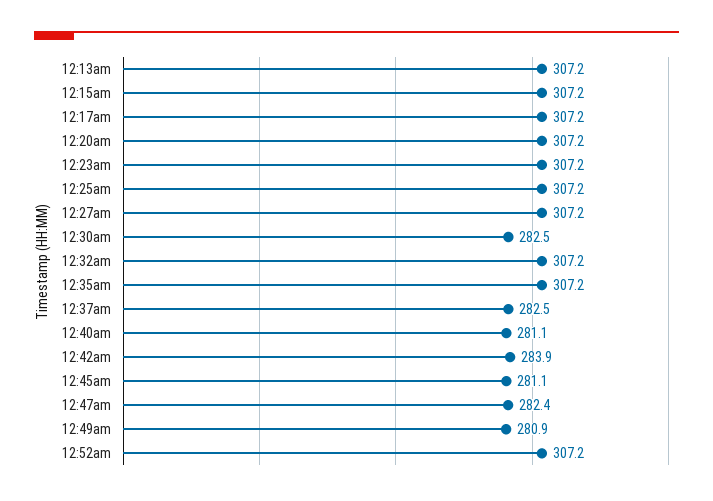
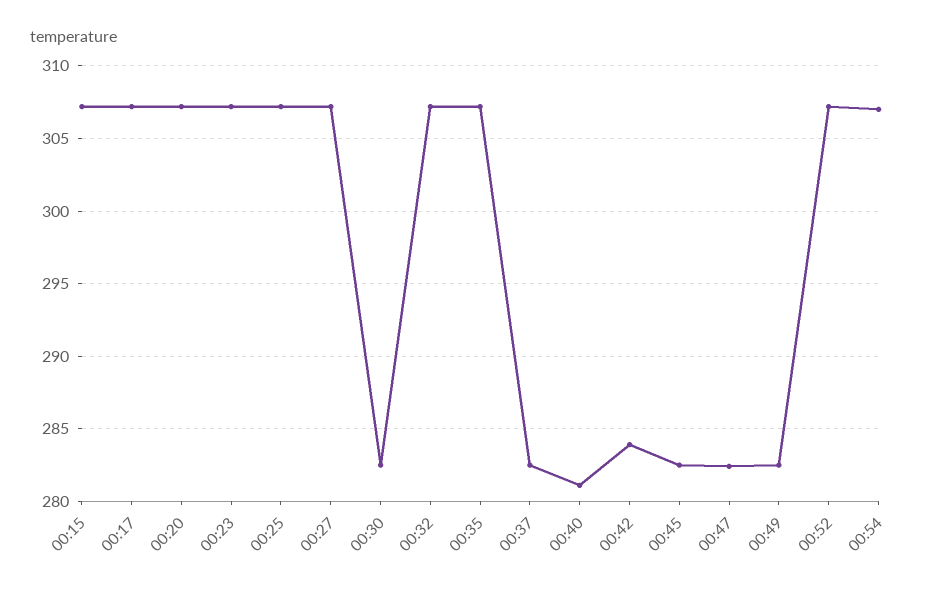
12:13am: 307.2 -> none
12:45am: 281.1 -> 282.5
12:49am: 280.9 -> 282.5
00:54: none -> 307

